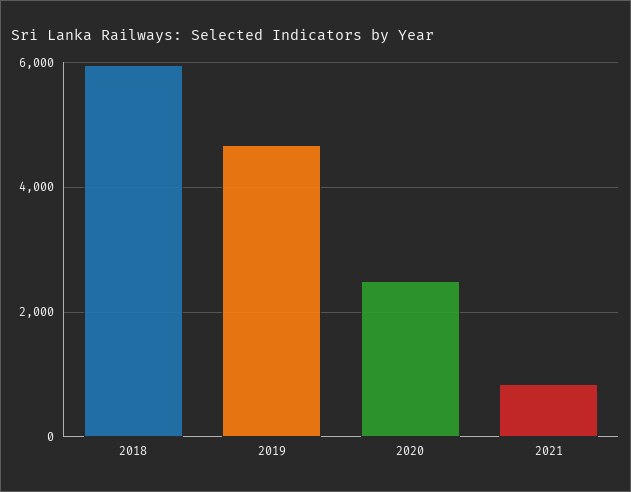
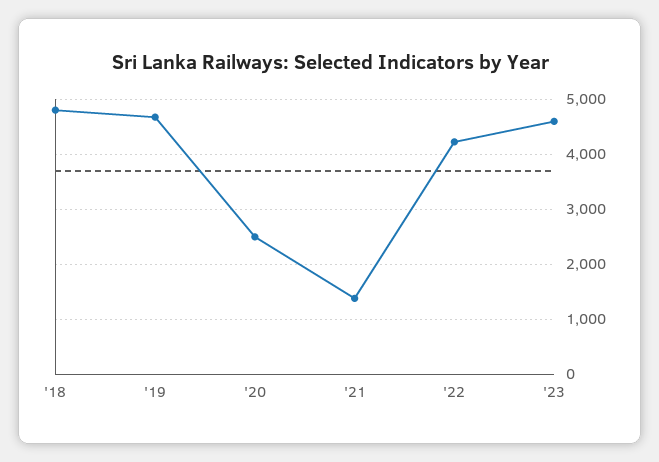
2018: 6000 -> 4800
2021: 800 -> 1400
'22: none -> 4200
'23: none -> 4600

